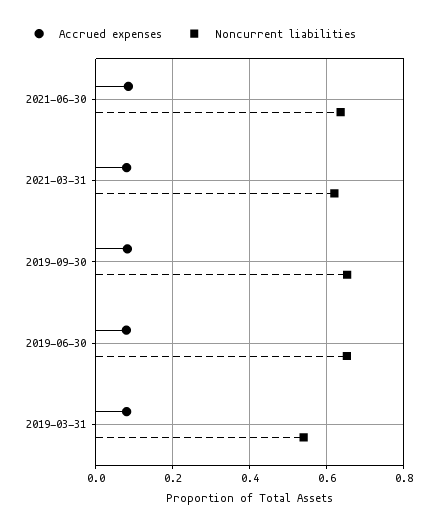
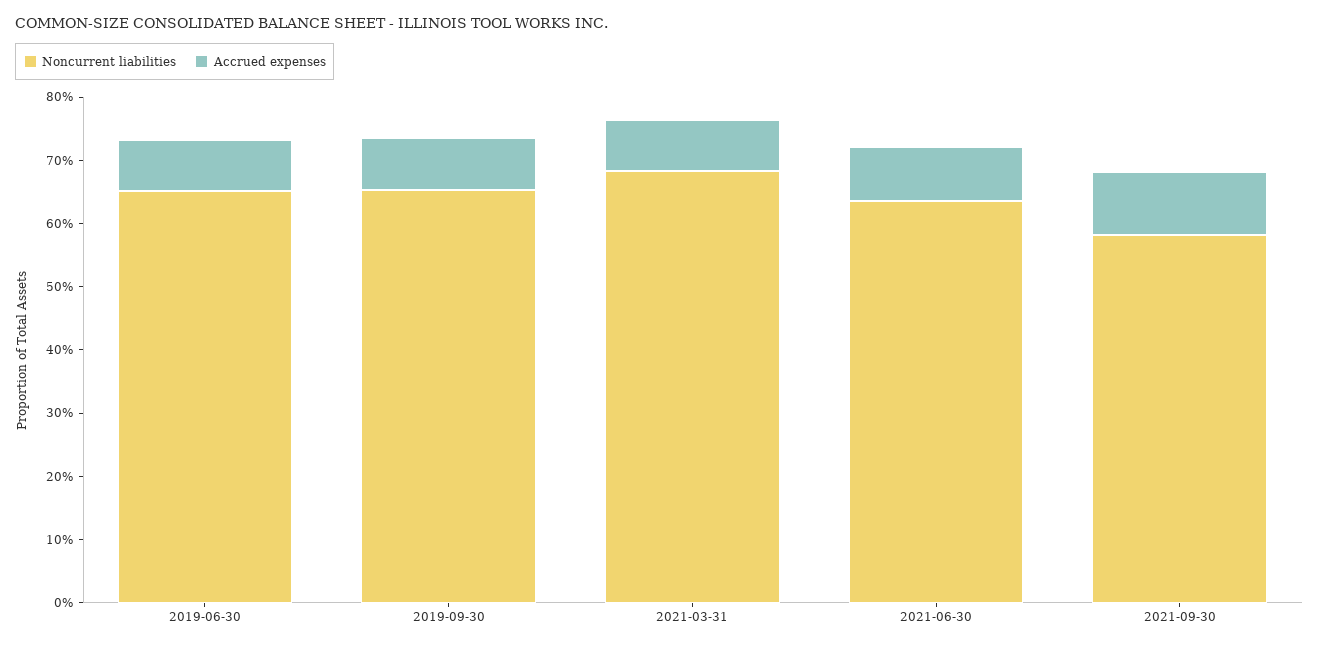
Noncurrent liabilities, 2021-03-31: 0.62 -> 0.68
Accrued expenses, 2019-03-31: 0.08 -> none
Noncurrent liabilities, 2019-03-31: 0.54 -> none
Noncurrent liabilities, 2021-09-30: none -> 0.58
Accrued expenses, 2021-09-30: none -> 0.1

